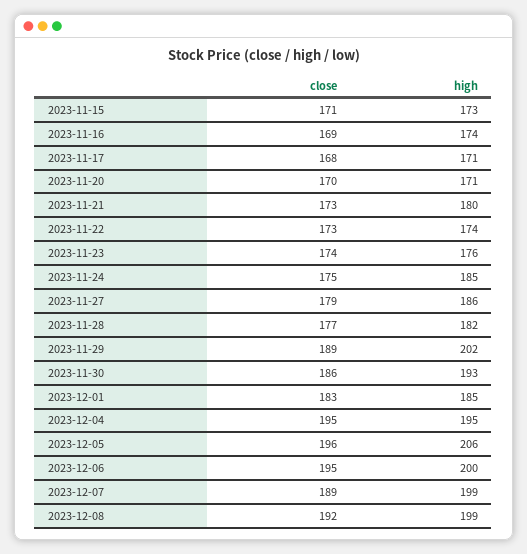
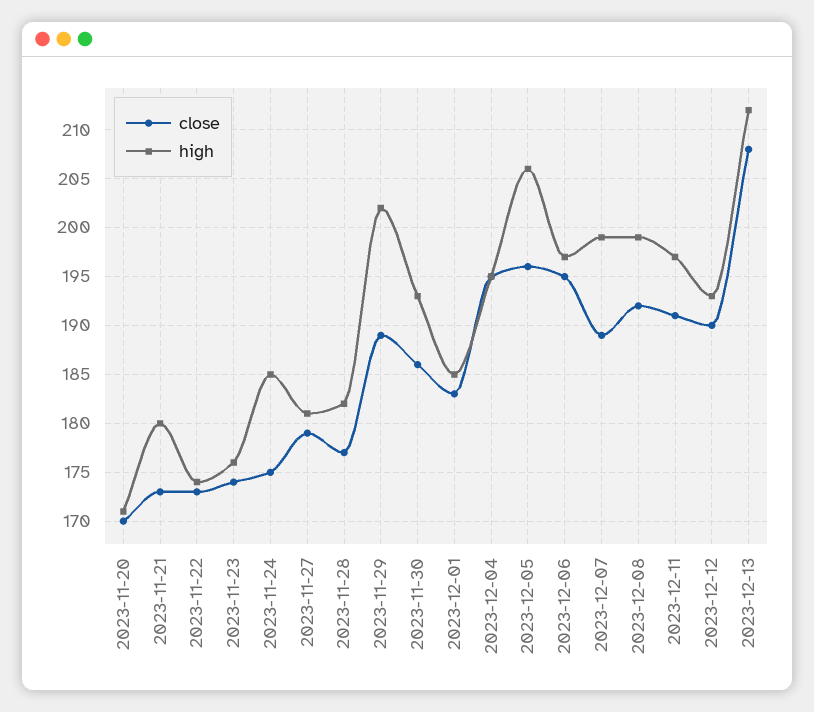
close, 2023-11-15: 171 -> none
high, 2023-11-15: 173 -> none
close, 2023-11-16: 169 -> none
high, 2023-11-16: 174 -> none
close, 2023-11-17: 168 -> none
high, 2023-11-17: 171 -> none
high, 2023-11-27: 186 -> 181
high, 2023-12-06: 200 -> 197
close, 2023-12-11: none -> 191
high, 2023-12-11: none -> 197
close, 2023-12-12: none -> 190
high, 2023-12-12: none -> 193
close, 2023-12-13: none -> 208
high, 2023-12-13: none -> 212

